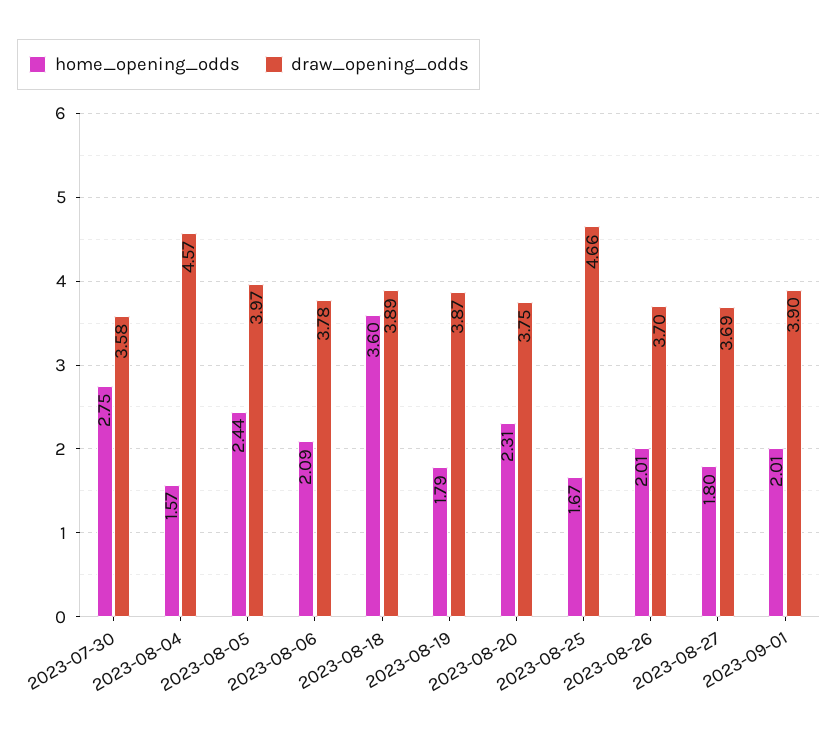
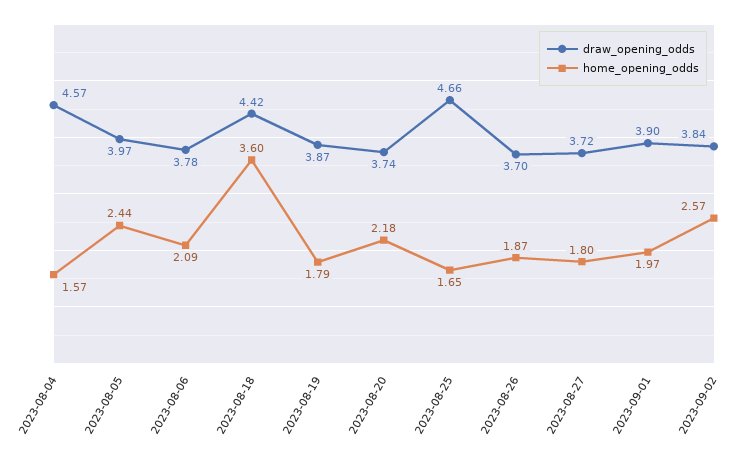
home_opening_odds, 2023-07-30: 2.75 -> none
draw_opening_odds, 2023-07-30: 3.58 -> none
draw_opening_odds, 2023-08-18: 3.89 -> 4.42
home_opening_odds, 2023-08-20: 2.31 -> 2.18
draw_opening_odds, 2023-08-20: 3.75 -> 3.74
home_opening_odds, 2023-08-25: 1.67 -> 1.65
home_opening_odds, 2023-08-26: 2.01 -> 1.87
draw_opening_odds, 2023-08-27: 3.69 -> 3.72
home_opening_odds, 2023-09-01: 2.01 -> 1.97
draw_opening_odds, 2023-09-02: none -> 3.84
home_opening_odds, 2023-09-02: none -> 2.57

